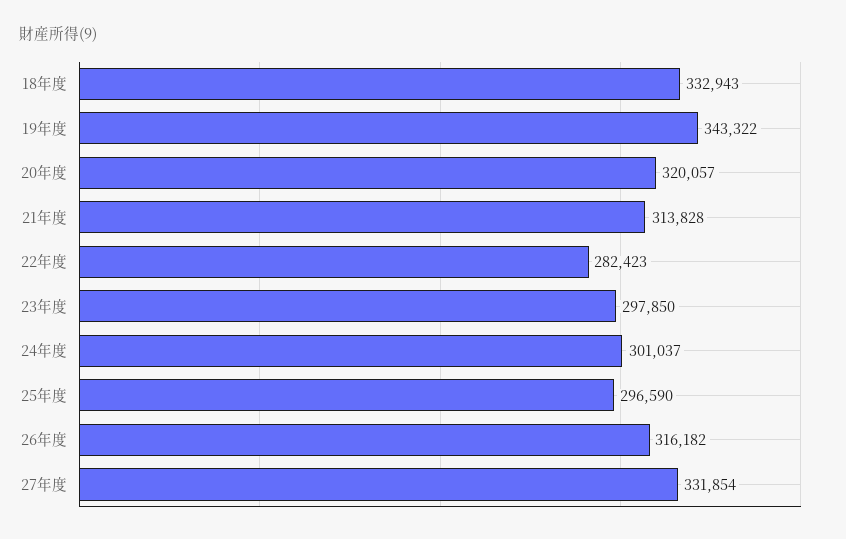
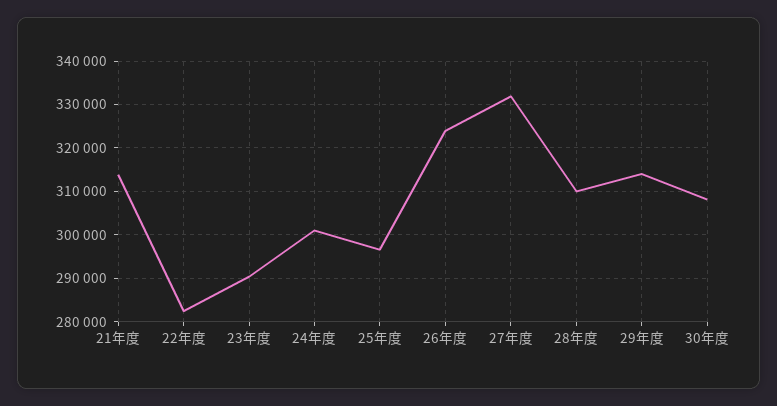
18年度: 332943 -> none
19年度: 343322 -> none
20年度: 320057 -> none
23年度: 297850 -> 290000
26年度: 316182 -> 324000
28年度: none -> 310000
29年度: none -> 314000
30年度: none -> 308000

